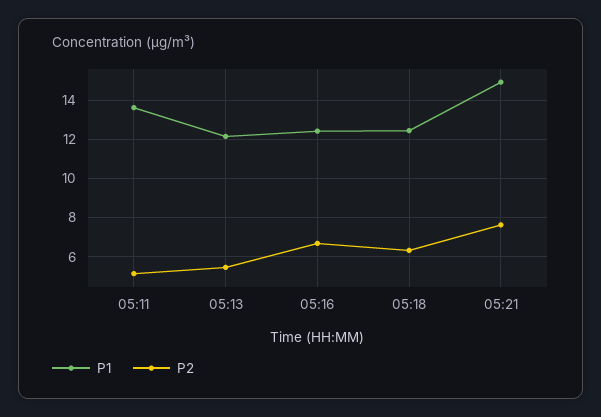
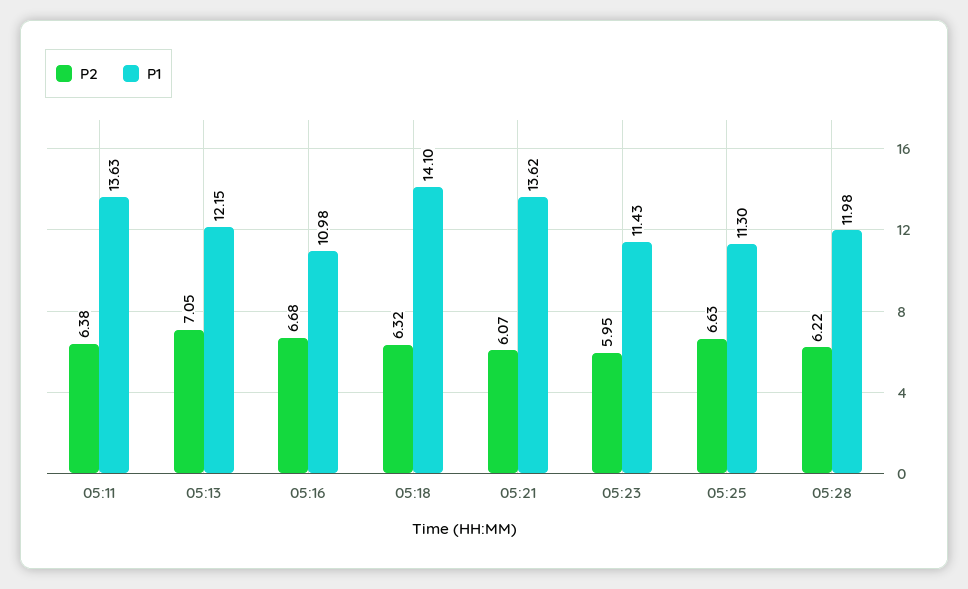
P2, 05:11: 5 -> 6.38
P2, 05:13: 5.5 -> 7.05
P1, 05:16: 12.5 -> 10.98
P1, 05:18: 12.5 -> 14.1
P1, 05:21: 15 -> 13.62
P2, 05:21: 7.5 -> 6.07
P2, 05:23: none -> 5.95
P1, 05:23: none -> 11.43
P2, 05:25: none -> 6.63
P1, 05:25: none -> 11.3
P2, 05:28: none -> 6.22
P1, 05:28: none -> 11.98

